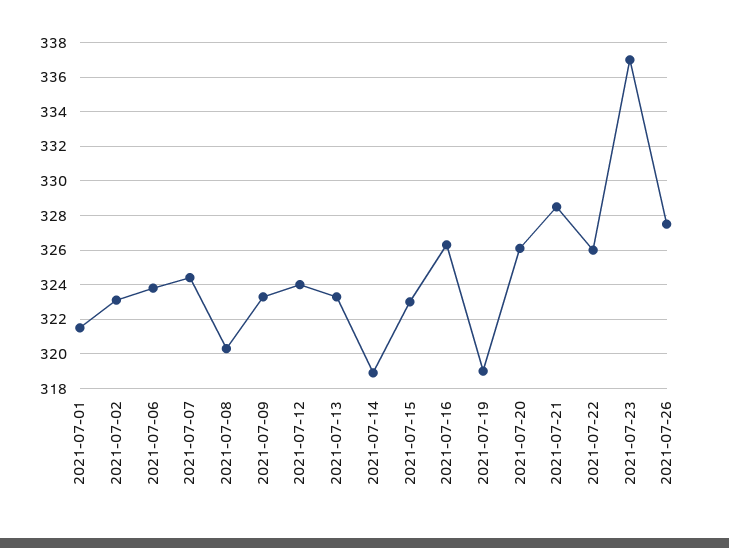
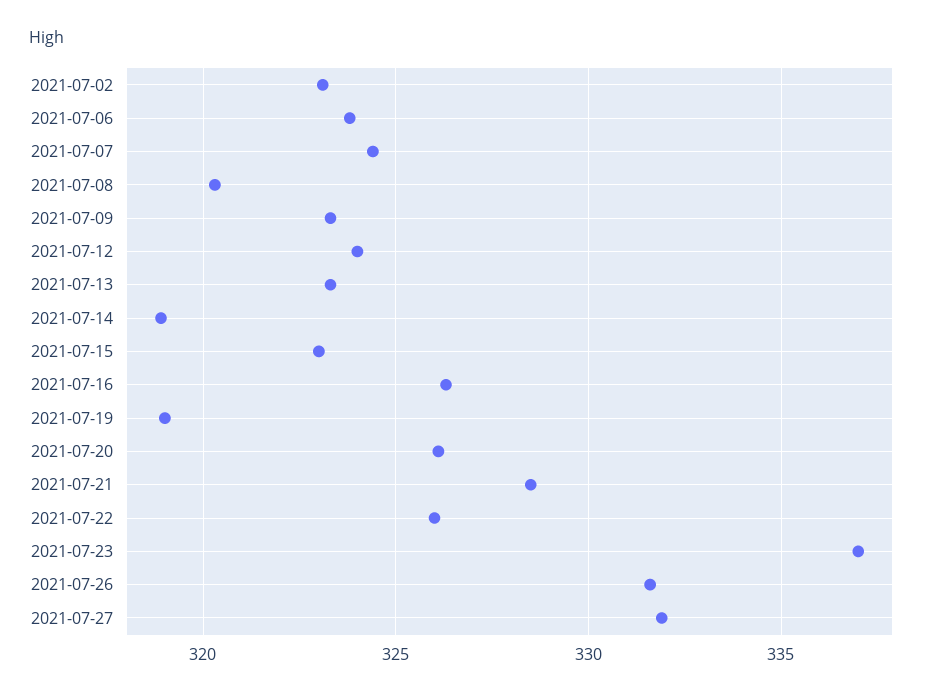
2021-07-01: 321.5 -> none
2021-07-26: 327.5 -> 331.5
2021-07-27: none -> 332

